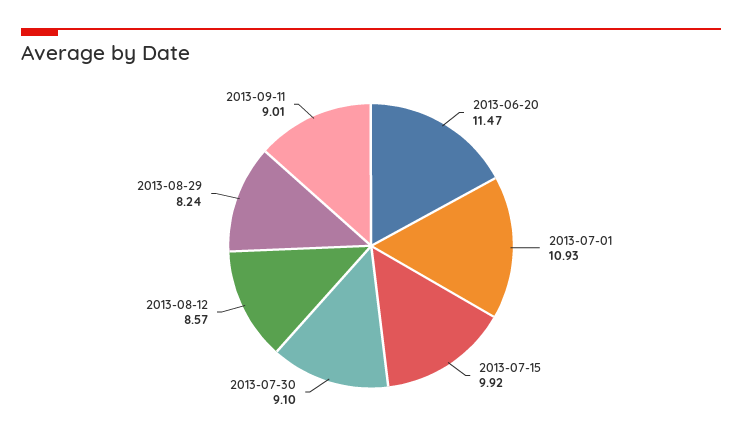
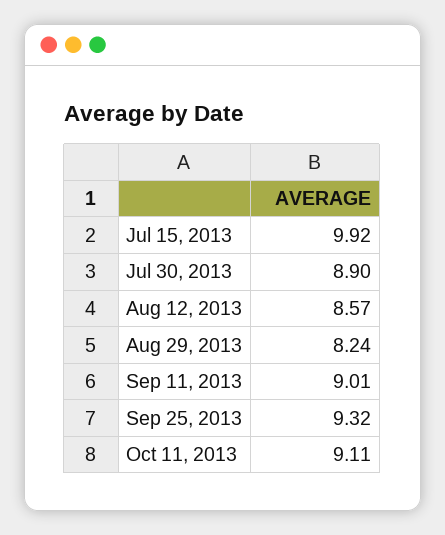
2013-06-20: 11.47 -> none
2013-07-01: 10.93 -> none
2013-07-30: 9.1 -> 8.9
Sep 25, 2013: none -> 9.32
Oct 11, 2013: none -> 9.11

